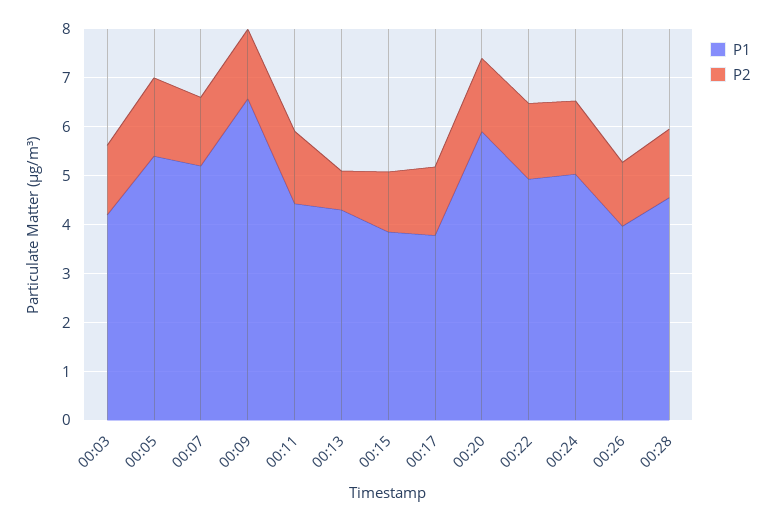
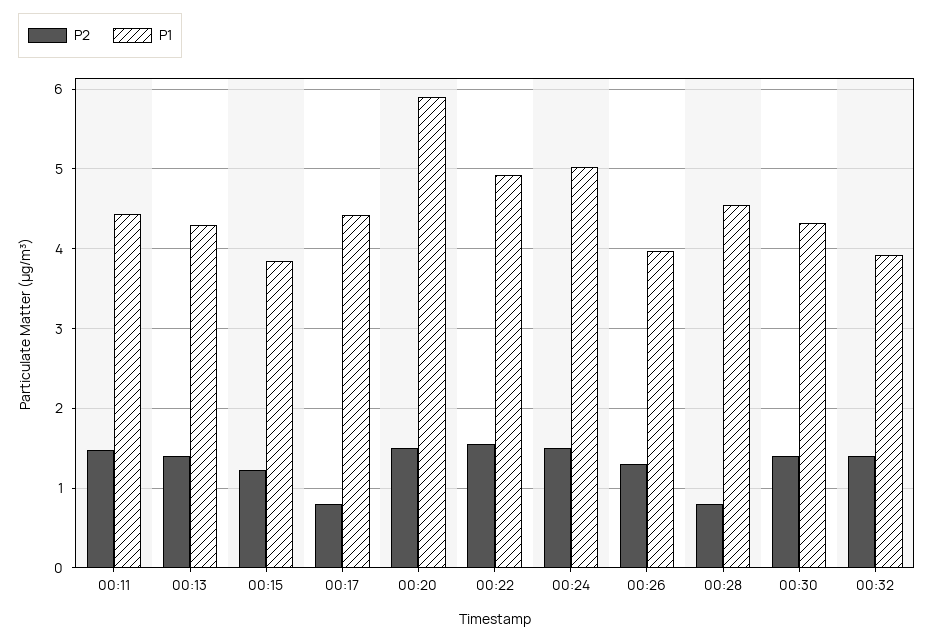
P1, 00:03: 4.2 -> none
P2, 00:03: 1.4 -> none
P1, 00:05: 5.4 -> none
P2, 00:05: 1.6 -> none
P1, 00:07: 5.2 -> none
P2, 00:07: 1.4 -> none
P1, 00:09: 6.6 -> none
P2, 00:09: 1.4 -> none
P2, 00:13: 0.8 -> 1.4
P1, 00:17: 3.8 -> 4.4
P2, 00:17: 1.4 -> 0.8
P2, 00:28: 1.4 -> 0.8
P2, 00:30: none -> 1.4
P1, 00:30: none -> 4.3
P2, 00:32: none -> 1.4
P1, 00:32: none -> 3.9

